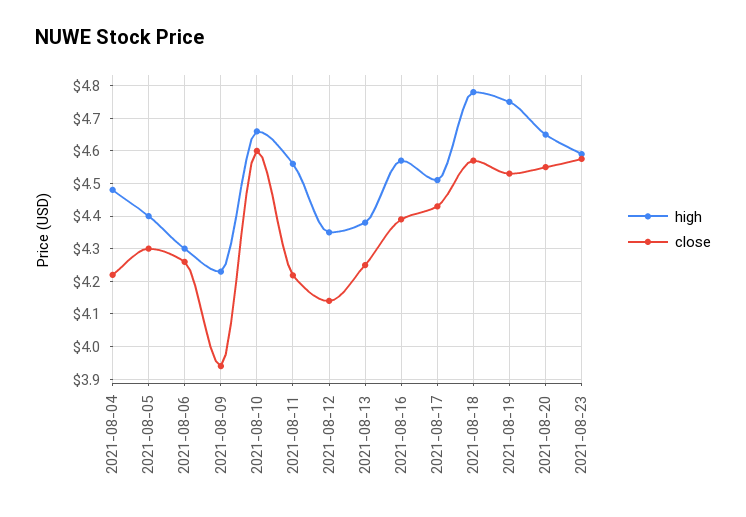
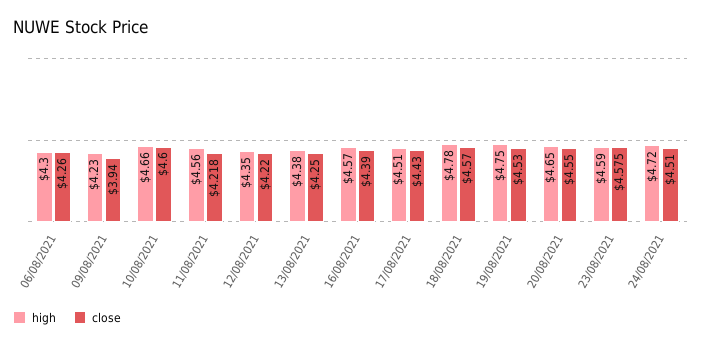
high, 2021-08-04: 4.48 -> none
close, 2021-08-04: 4.22 -> none
high, 2021-08-05: 4.4 -> none
close, 2021-08-05: 4.3 -> none
close, 2021-08-12: 4.14 -> 4.22
high, 24/08/2021: none -> 4.72
close, 24/08/2021: none -> 4.51

